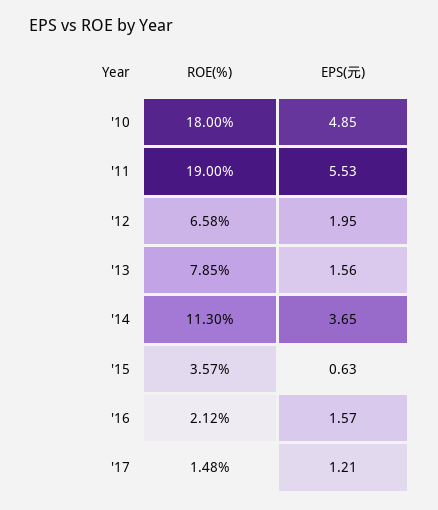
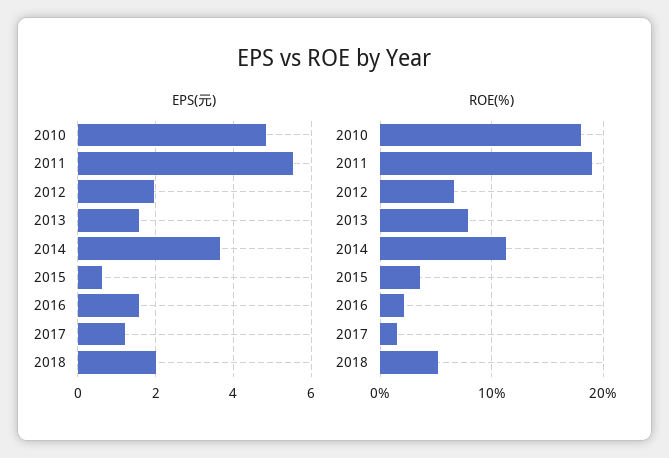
EPS(元), 2018: none -> 2
ROE(%), 2018: none -> 5

